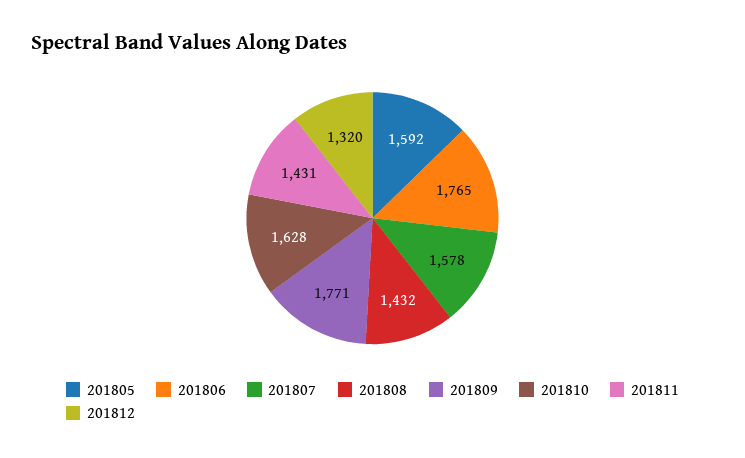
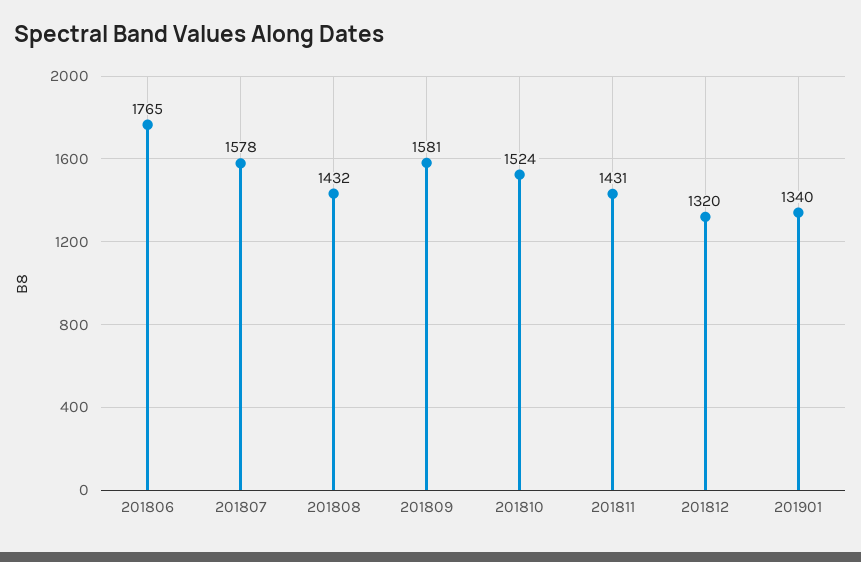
201805: 1592 -> none
201809: 1771 -> 1581
201810: 1628 -> 1524
201901: none -> 1340

